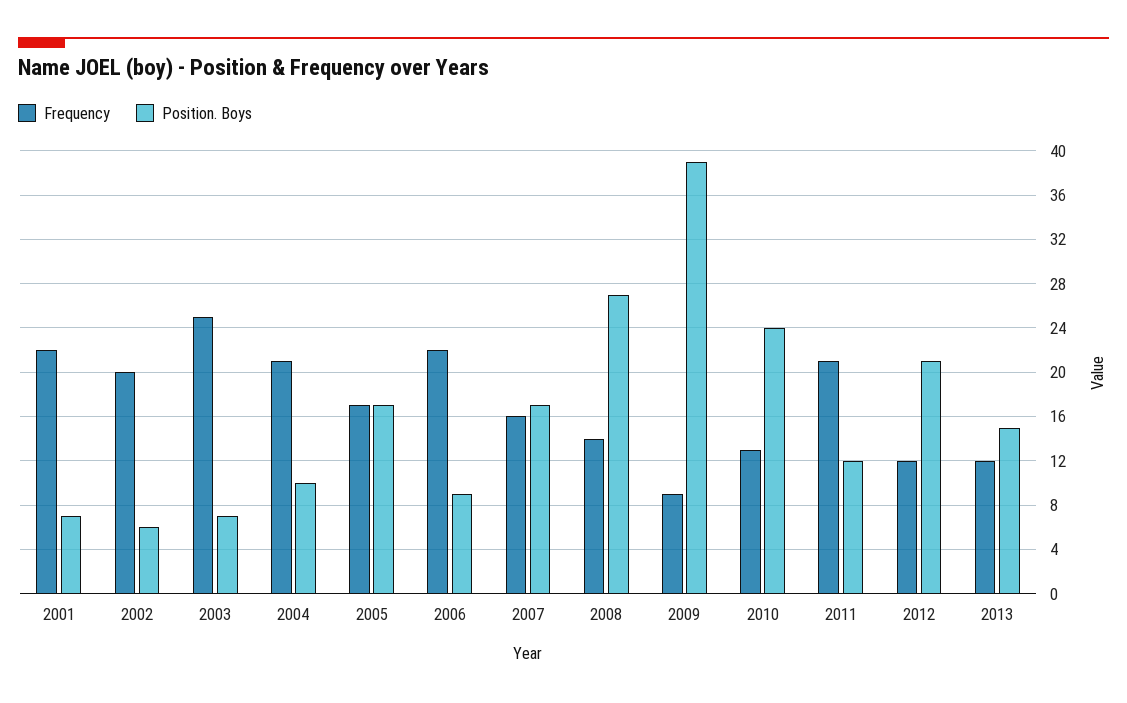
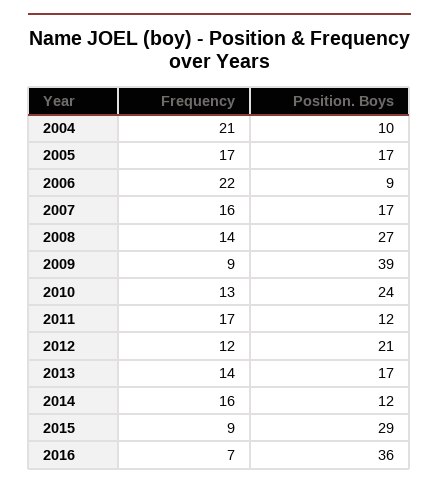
Frequency, 2001: 22 -> none
Position. Boys, 2001: 7 -> none
Frequency, 2002: 20 -> none
Position. Boys, 2002: 6 -> none
Frequency, 2003: 25 -> none
Position. Boys, 2003: 7 -> none
Frequency, 2011: 21 -> 17
Frequency, 2013: 12 -> 14
Position. Boys, 2013: 15 -> 17
Frequency, 2014: none -> 16
Position. Boys, 2014: none -> 12
Frequency, 2015: none -> 9
Position. Boys, 2015: none -> 29
Frequency, 2016: none -> 7
Position. Boys, 2016: none -> 36

